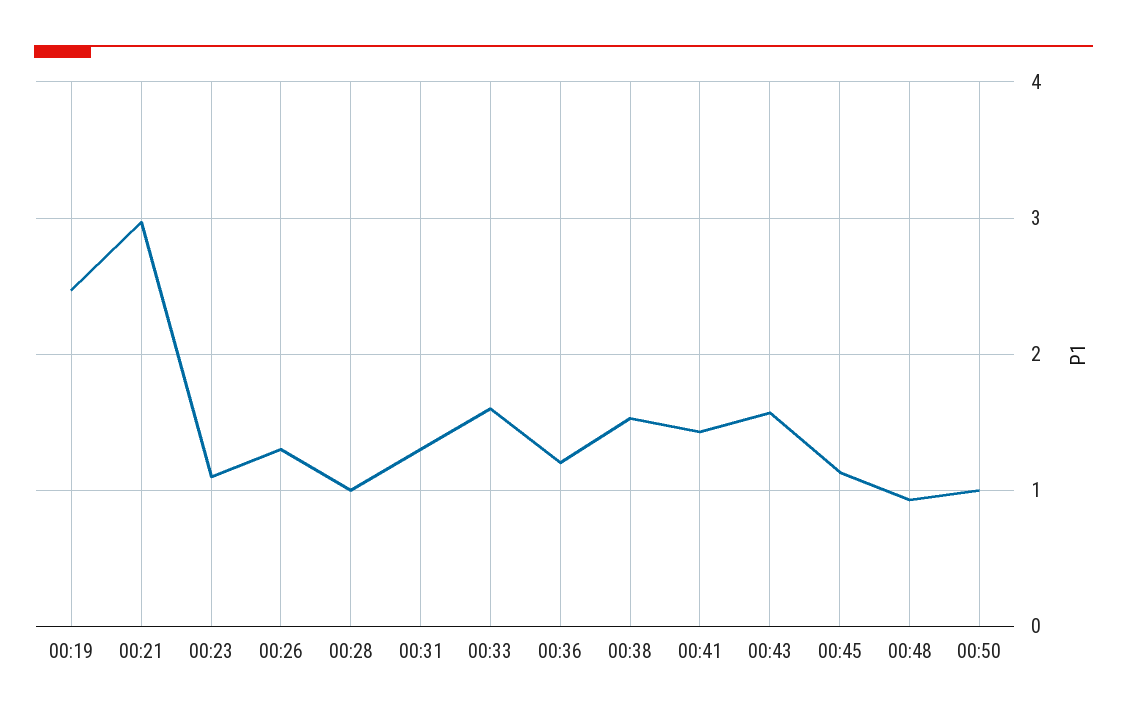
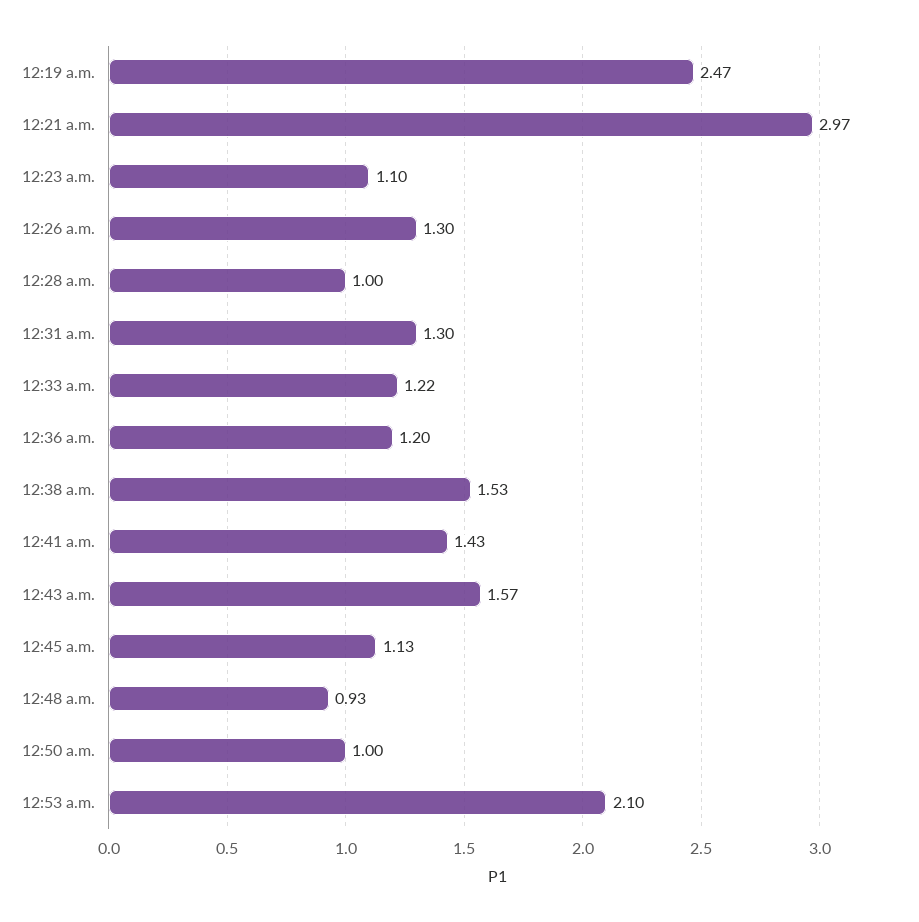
00:33: 1.6 -> 1.22
12:53 a.m.: none -> 2.1

